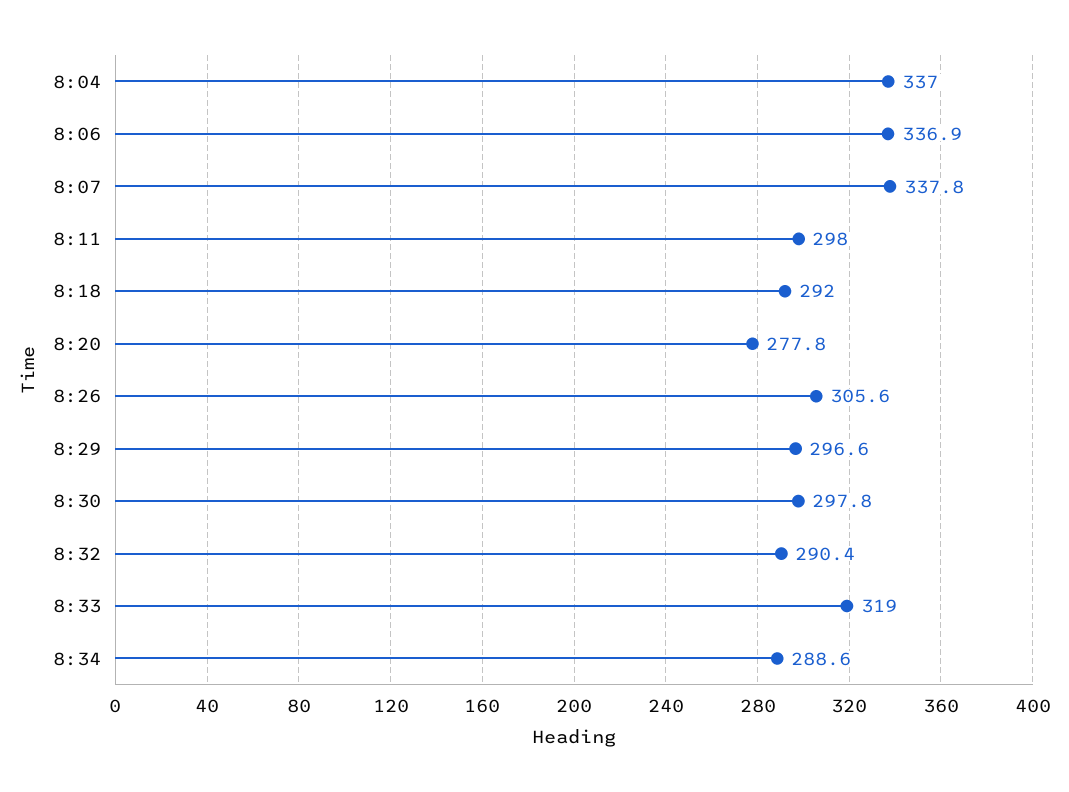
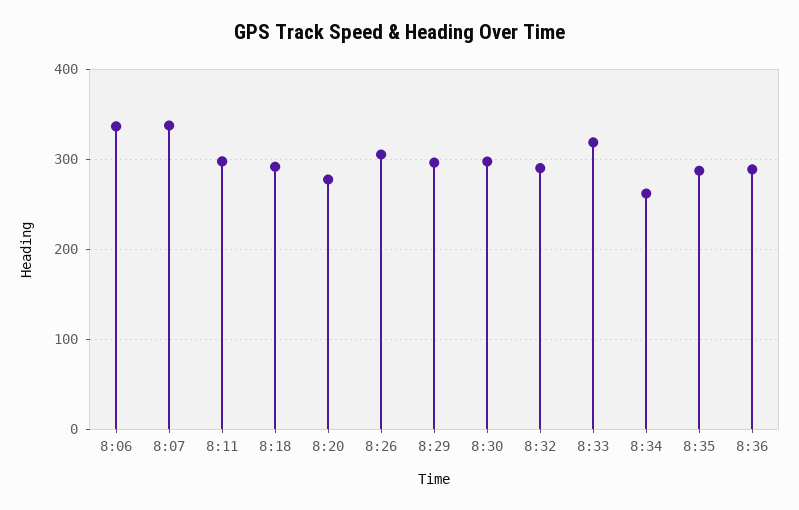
8:04: 337 -> none
8:34: 288.6 -> 260
8:35: none -> 290
8:36: none -> 290

